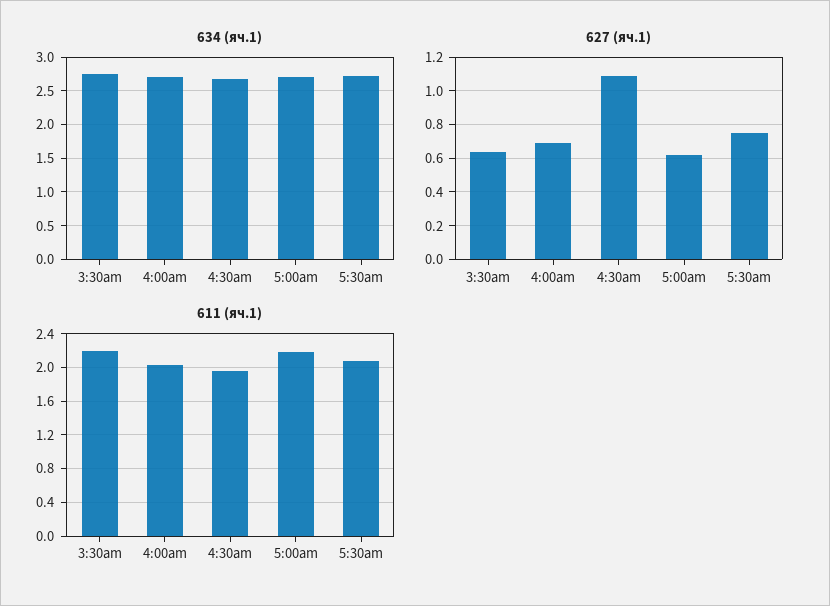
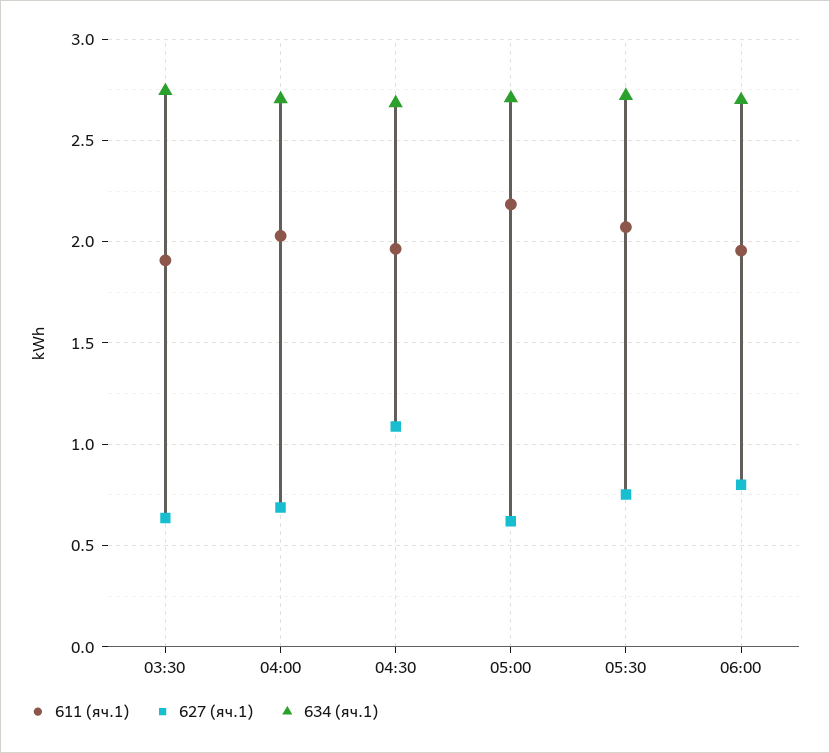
611 (яч.1), 3:30am: 2.2 -> 1.9
611 (яч.1), 06:00: none -> 1.95
627 (яч.1), 06:00: none -> 0.8
634 (яч.1), 06:00: none -> 2.7

